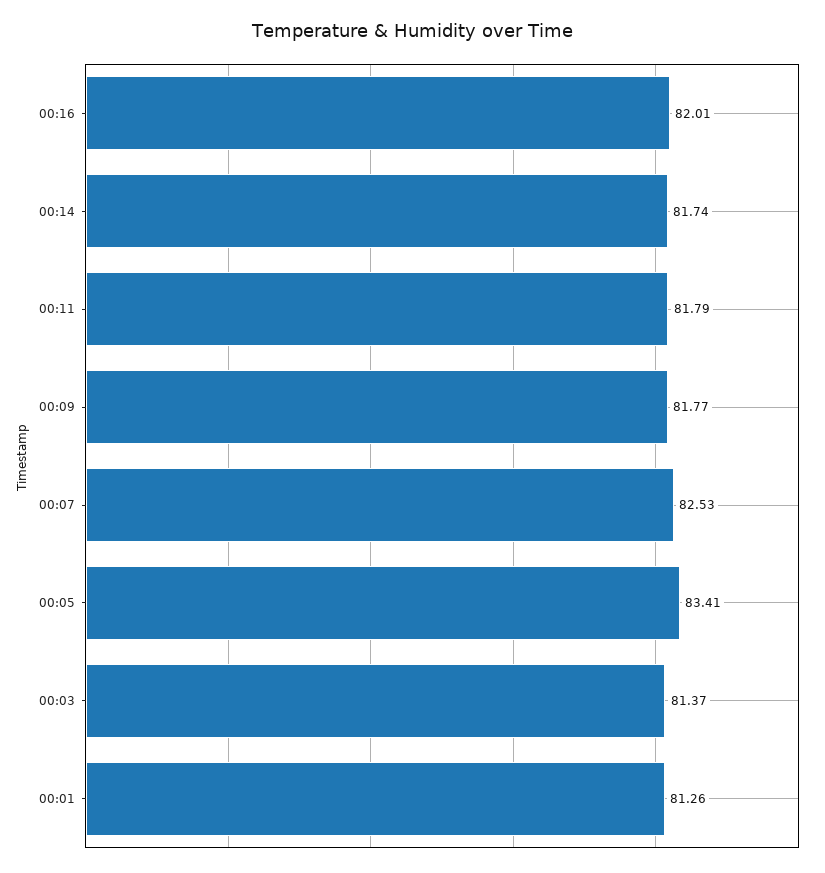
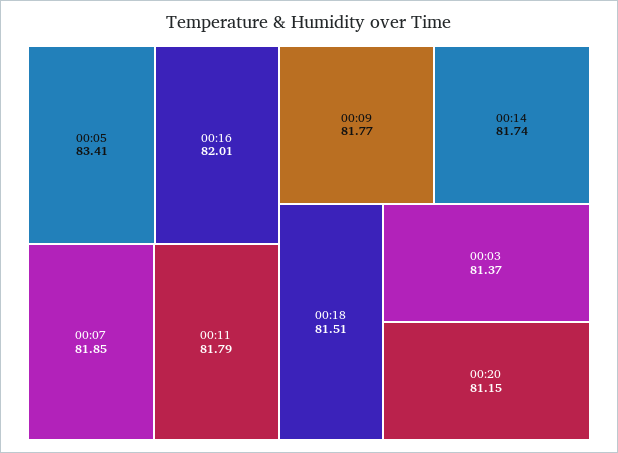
00:07: 82.53 -> 81.85
00:01: 81.26 -> none
00:18: none -> 81.51
00:20: none -> 81.15

